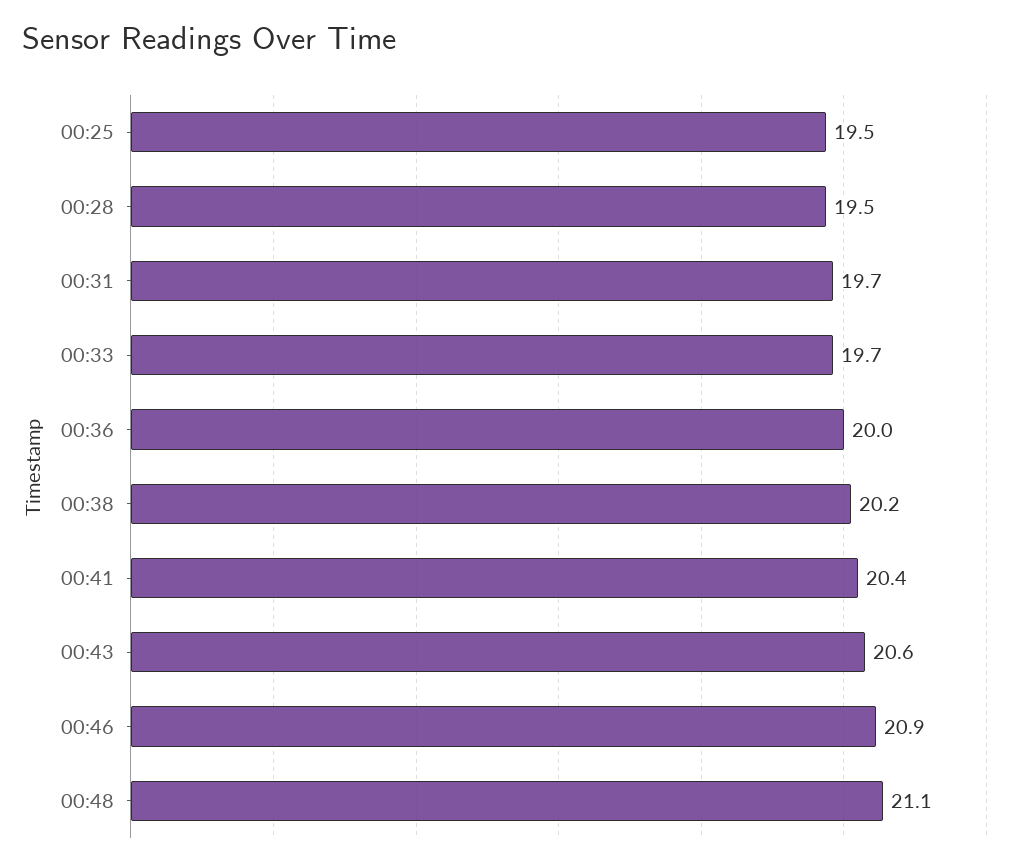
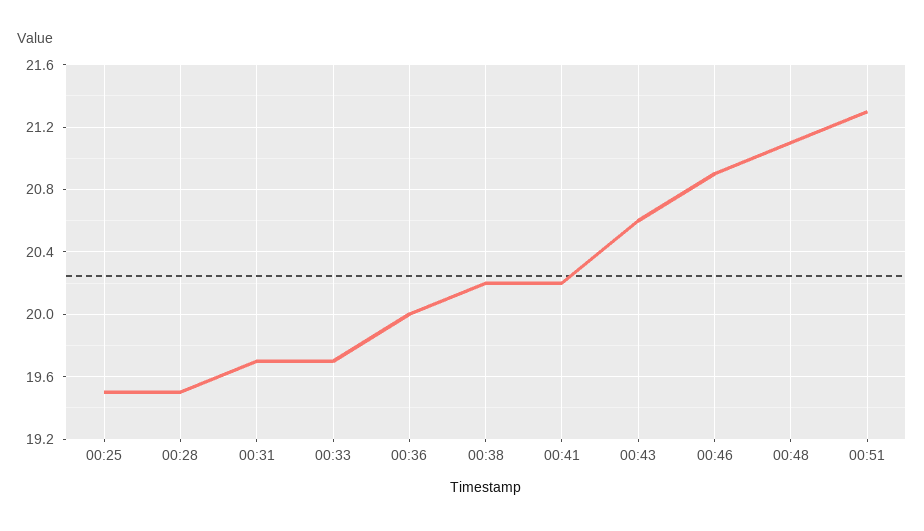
00:41: 20.4 -> 20.2
00:51: none -> 21.3

